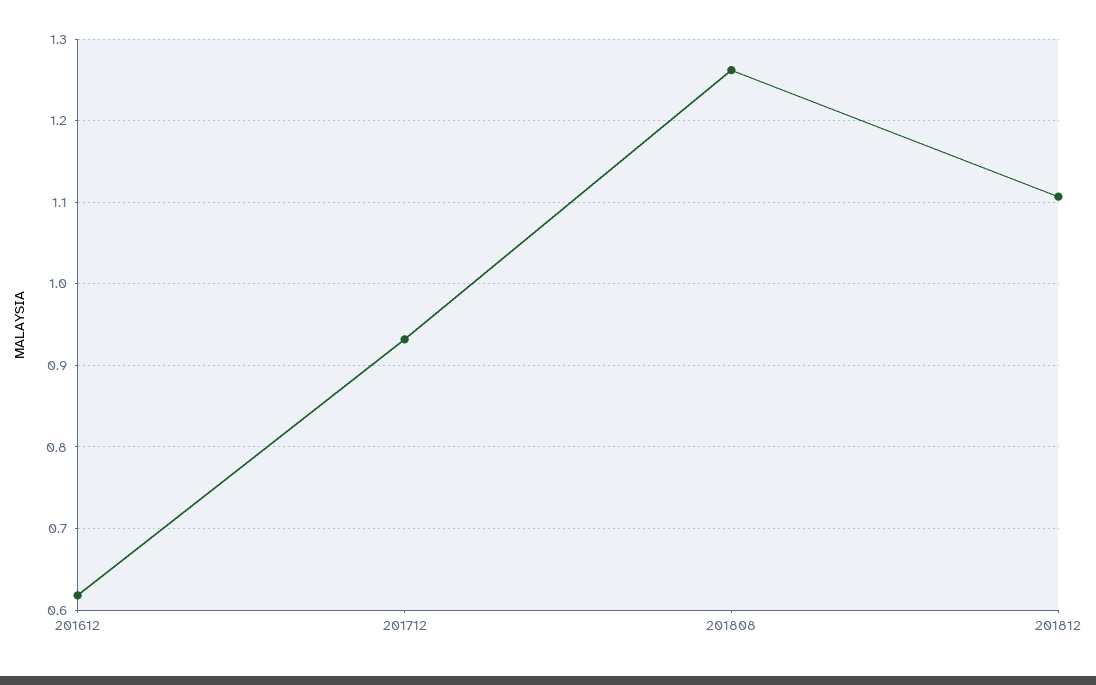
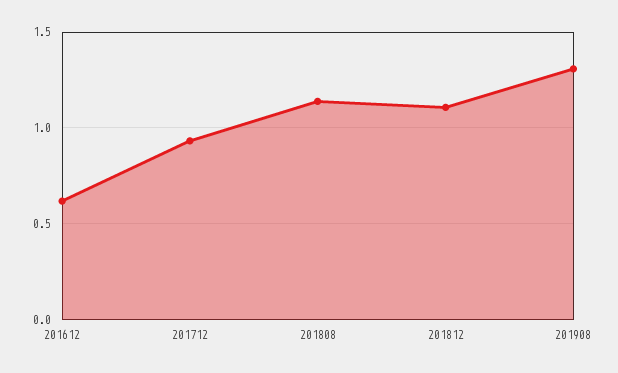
201808: 1.26 -> 1.15
201908: none -> 1.3

